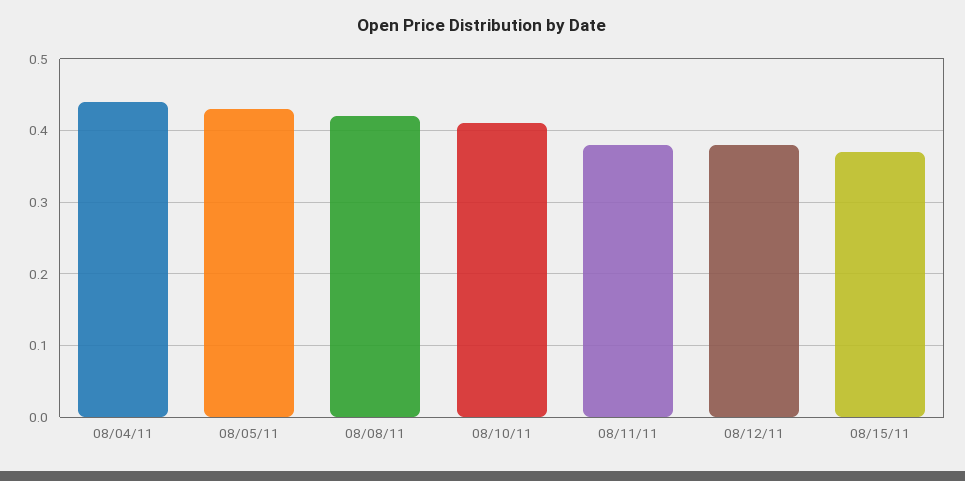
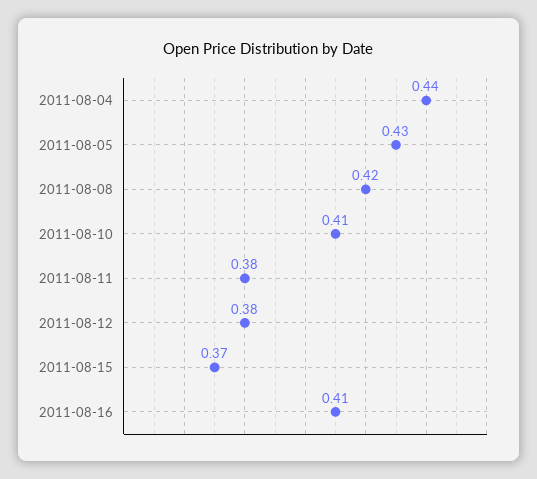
2011-08-16: none -> 0.41

